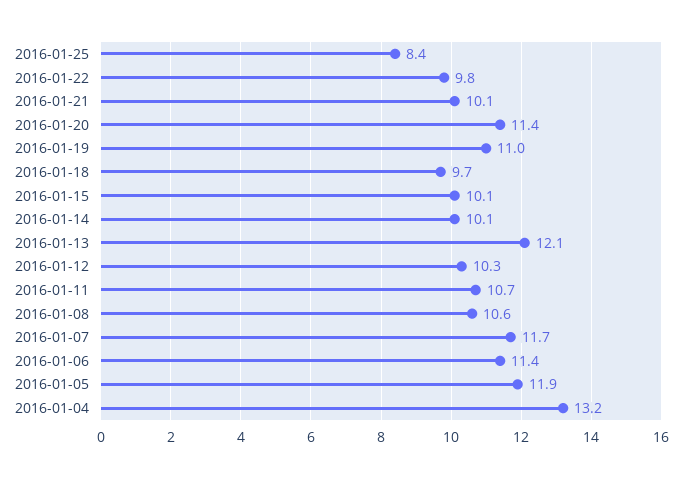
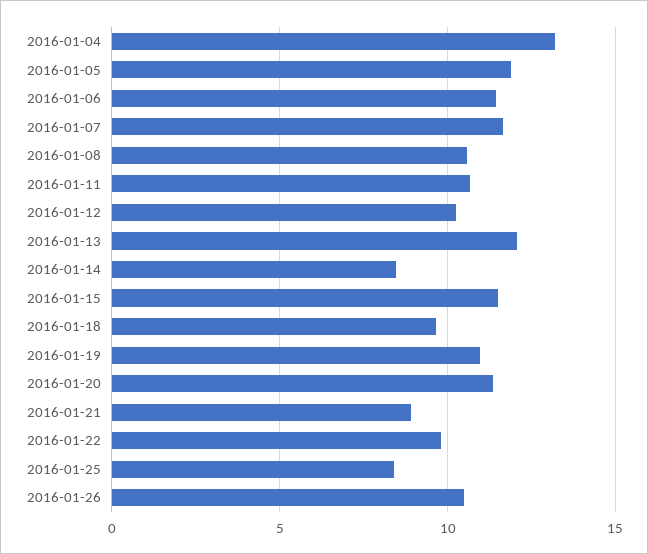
2016-01-21: 10.1 -> 9
2016-01-15: 10.1 -> 11.5
2016-01-14: 10.1 -> 8.5
2016-01-26: none -> 10.5

